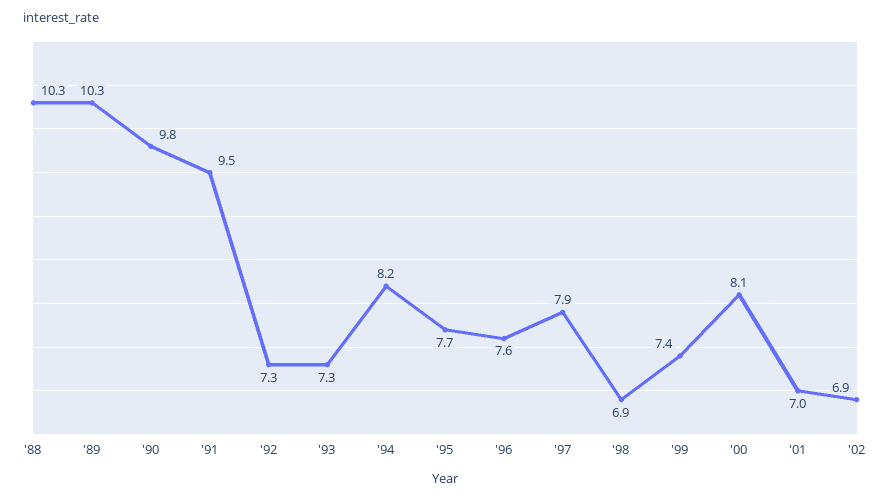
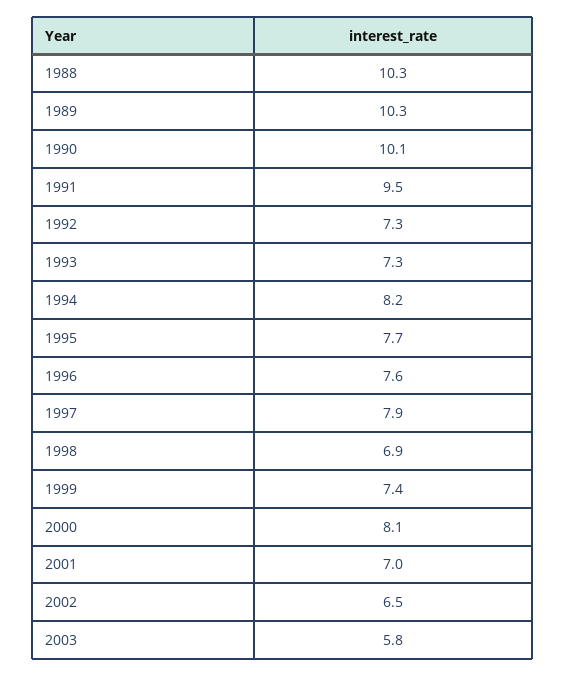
'90: 9.8 -> 10.1
'02: 6.9 -> 6.5
2003: none -> 5.8

